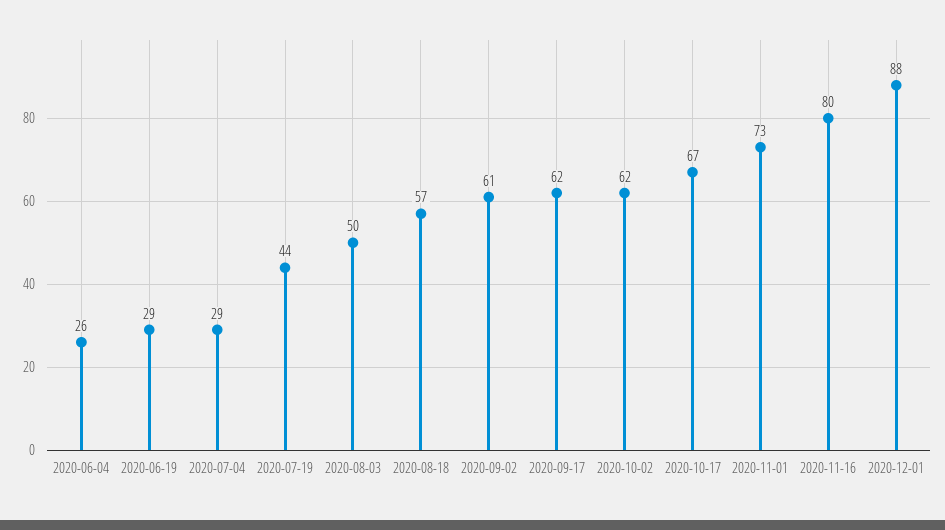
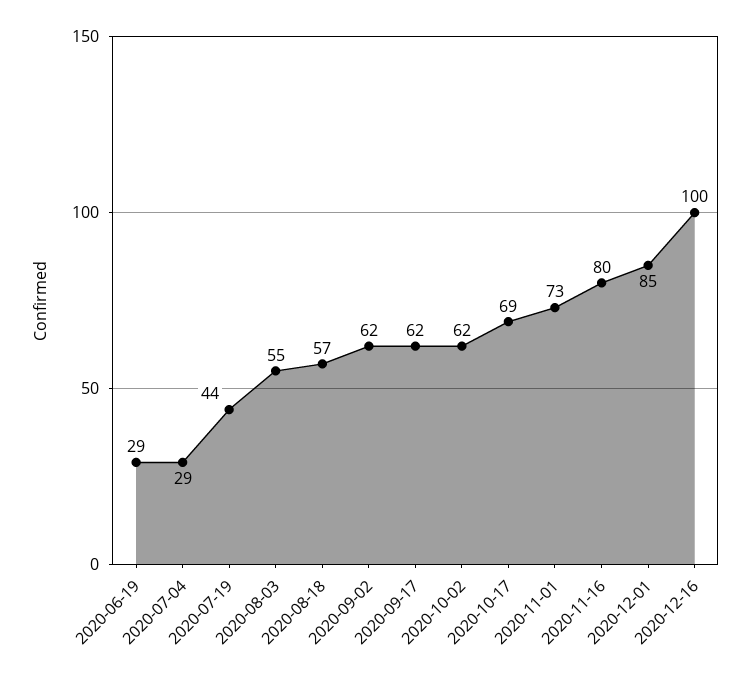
2020-06-04: 26 -> none
2020-08-03: 50 -> 55
2020-09-02: 61 -> 62
2020-10-17: 67 -> 69
2020-12-01: 88 -> 85
2020-12-16: none -> 100

